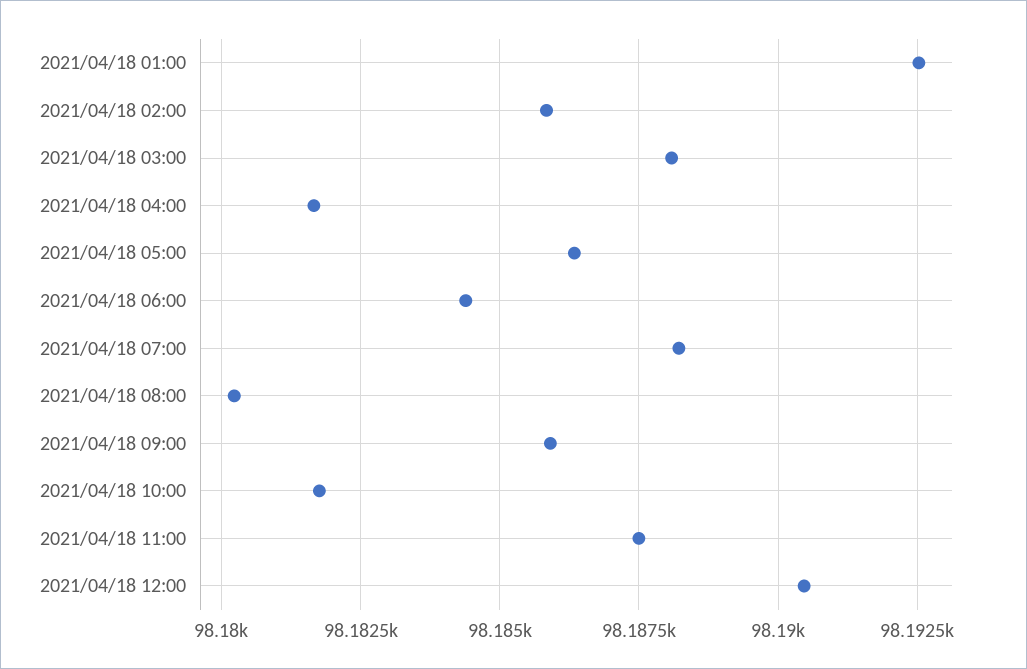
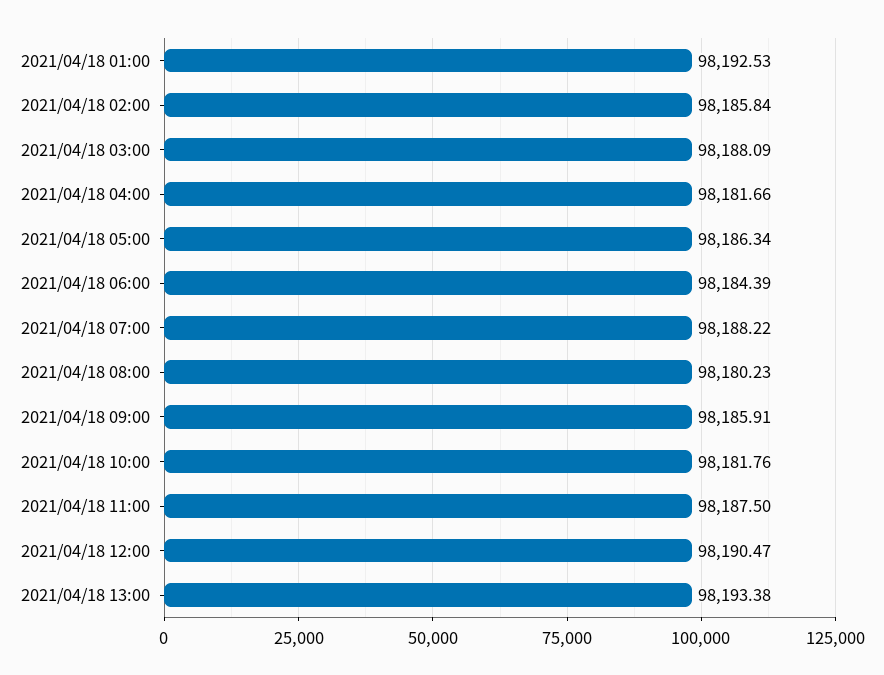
2021/04/18 13:00: none -> 98193.38

